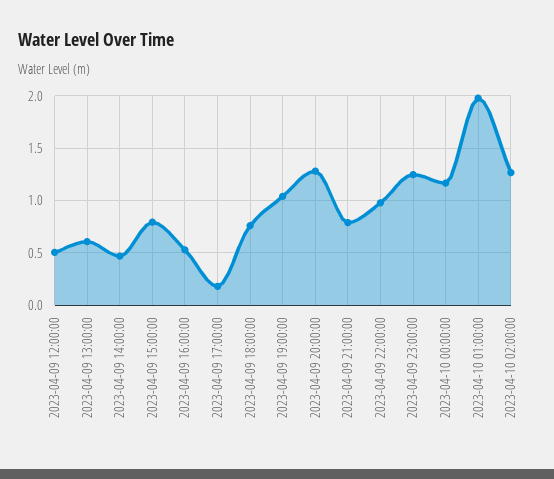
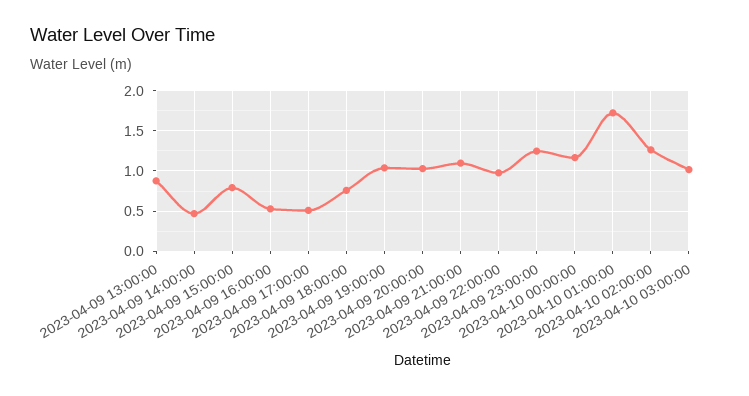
2023-04-09 12:00:00: 0.5 -> none
2023-04-09 13:00:00: 0.6 -> 0.9
2023-04-09 17:00:00: 0.2 -> 0.5
2023-04-09 20:00:00: 1.3 -> 1
2023-04-09 21:00:00: 0.8 -> 1.1
2023-04-10 01:00:00: 2 -> 1.7
2023-04-10 03:00:00: none -> 1

